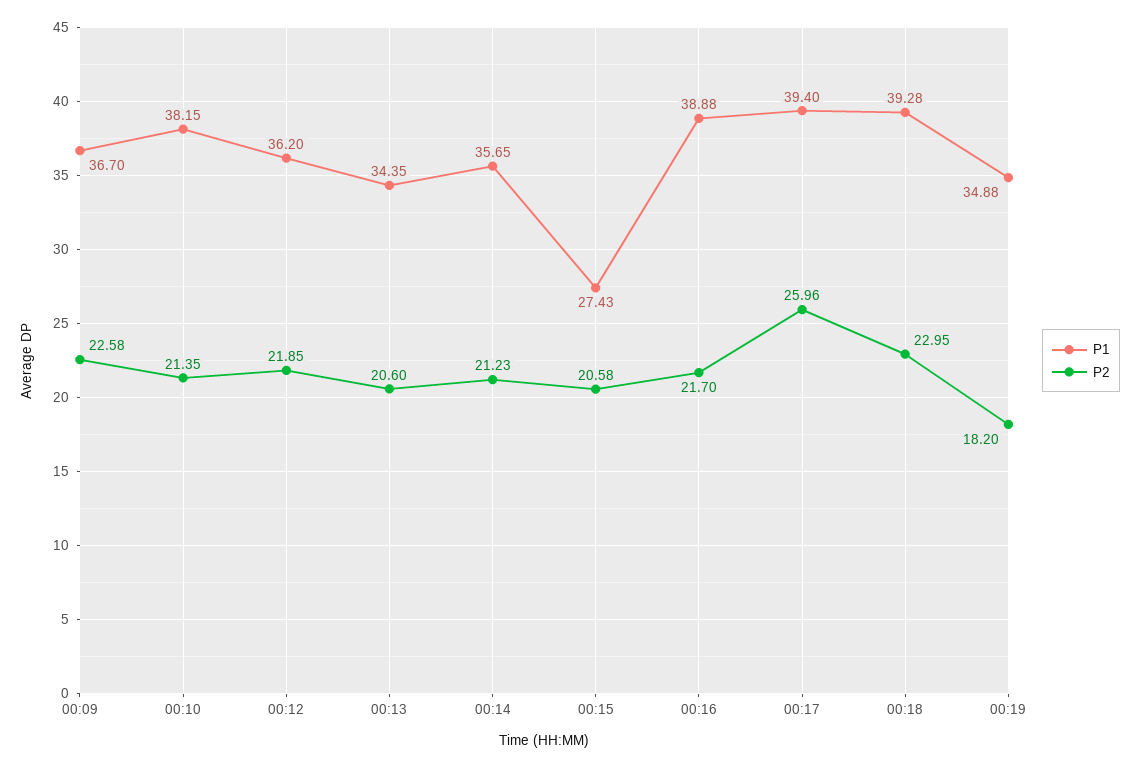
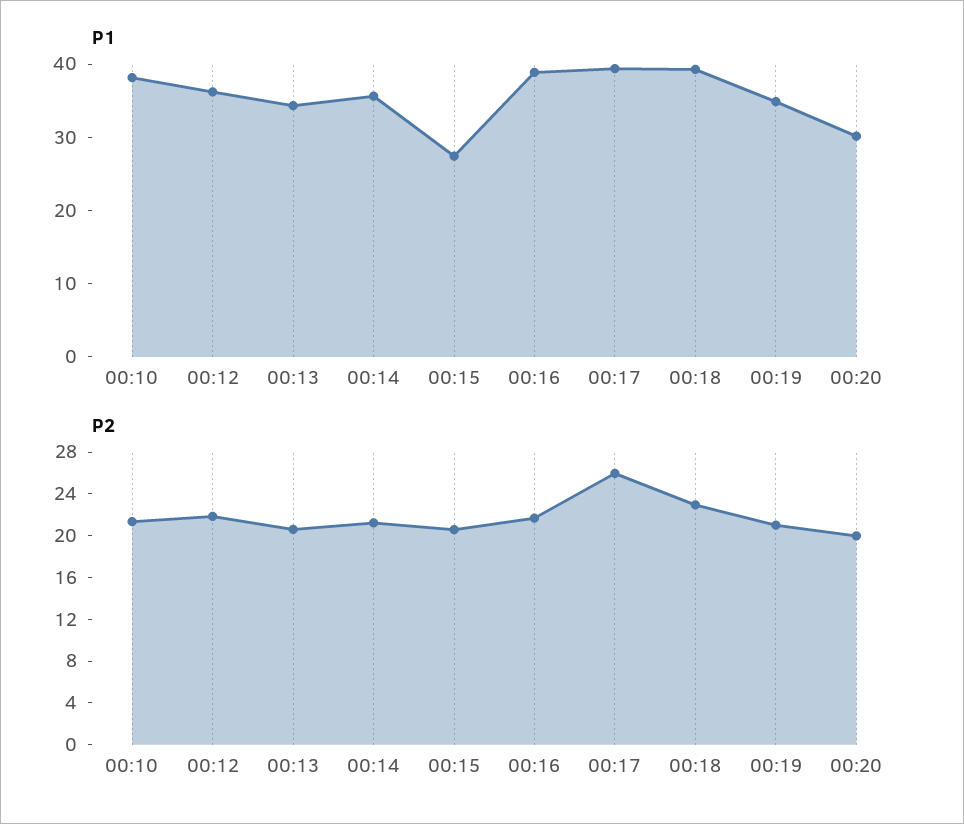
P1, 00:09: 36.7 -> none
P2, 00:09: 22.58 -> none
P2, 00:19: 18.2 -> 21
P1, 00:20: none -> 30
P2, 00:20: none -> 20

